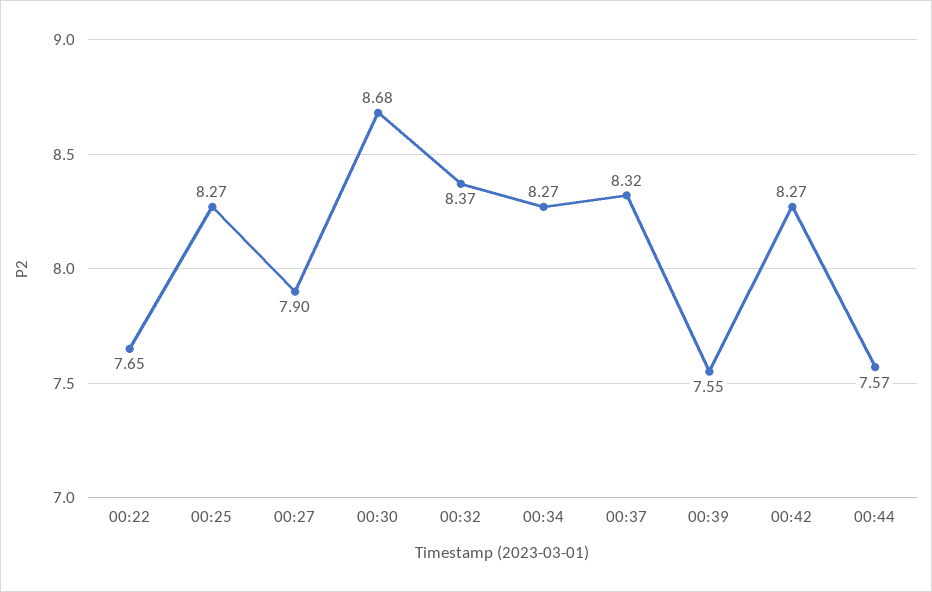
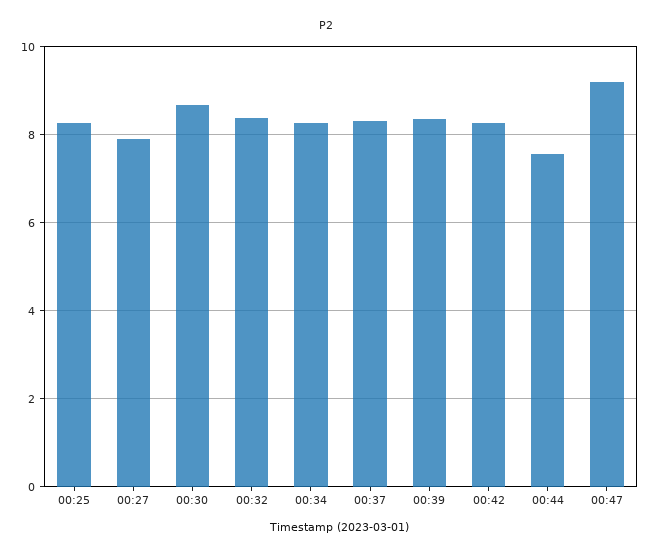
00:22: 7.65 -> none
00:39: 7.55 -> 8.4
00:47: none -> 9.2

